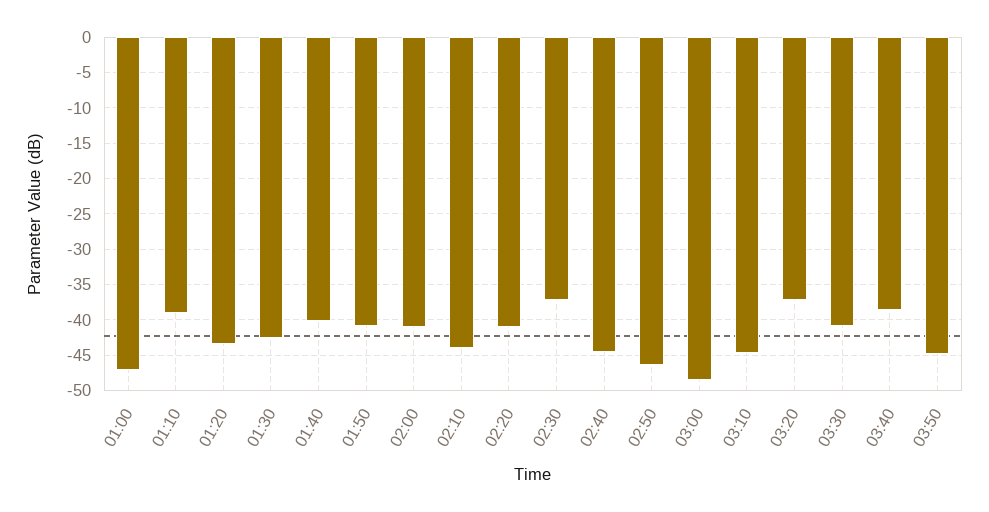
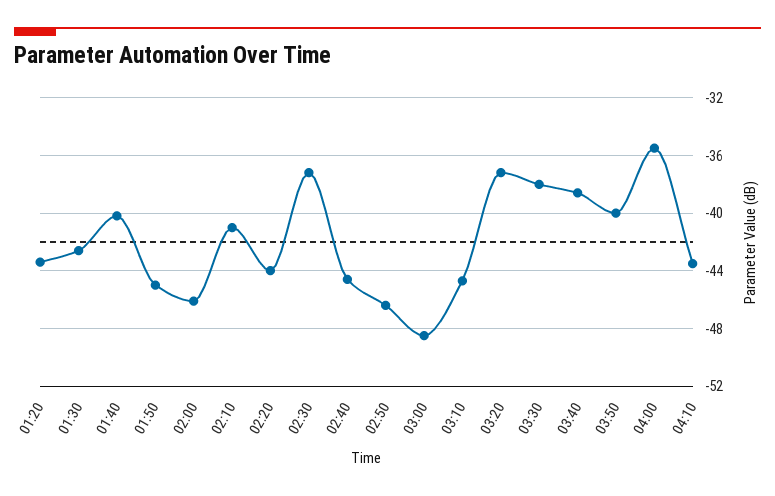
01:00: -47 -> none
01:10: -39 -> none
01:50: -41 -> -45
02:00: -41 -> -46
02:10: -44 -> -41
02:20: -41 -> -44
03:30: -41 -> -38
03:50: -45 -> -40
04:00: none -> -35.5
04:10: none -> -43.5

